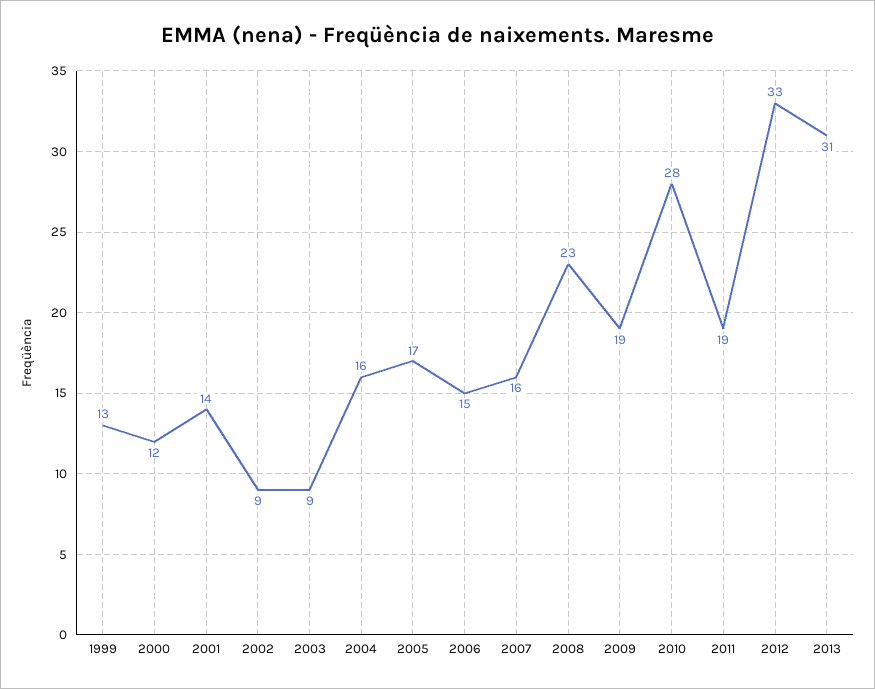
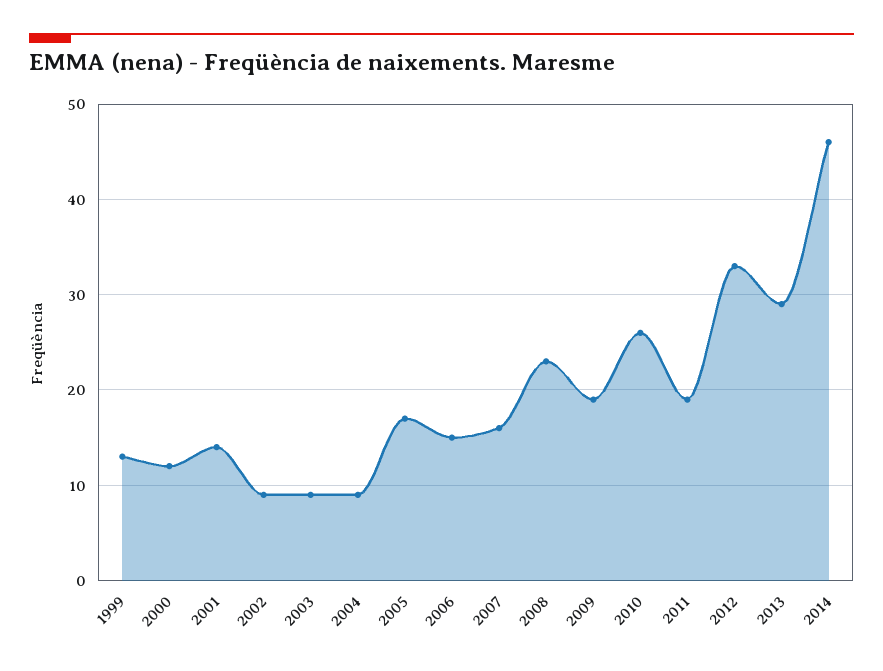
2004: 16 -> 9
2010: 28 -> 26
2013: 31 -> 29
2014: none -> 46

